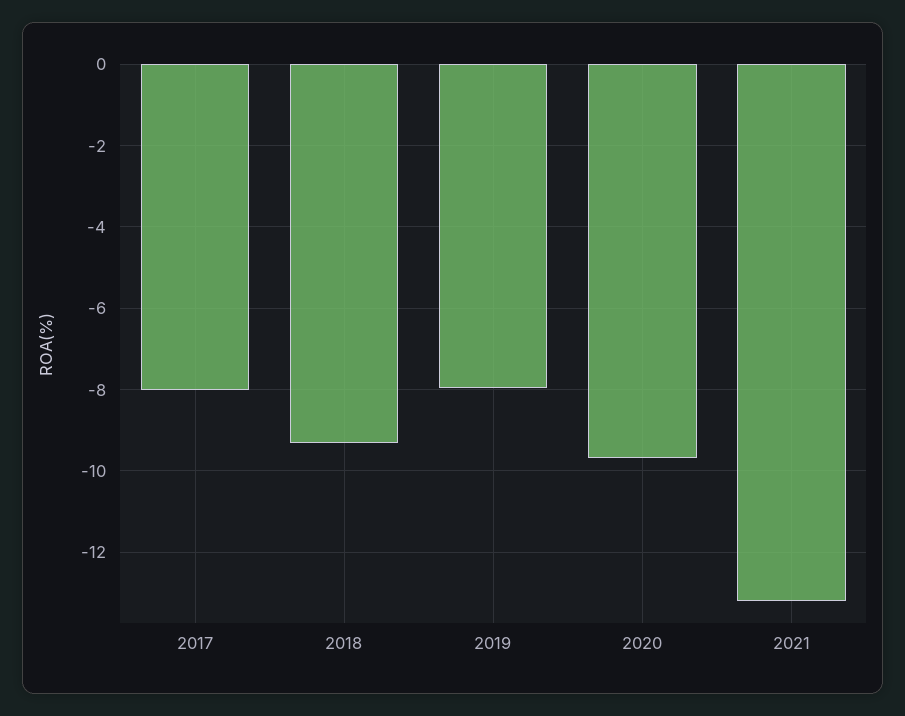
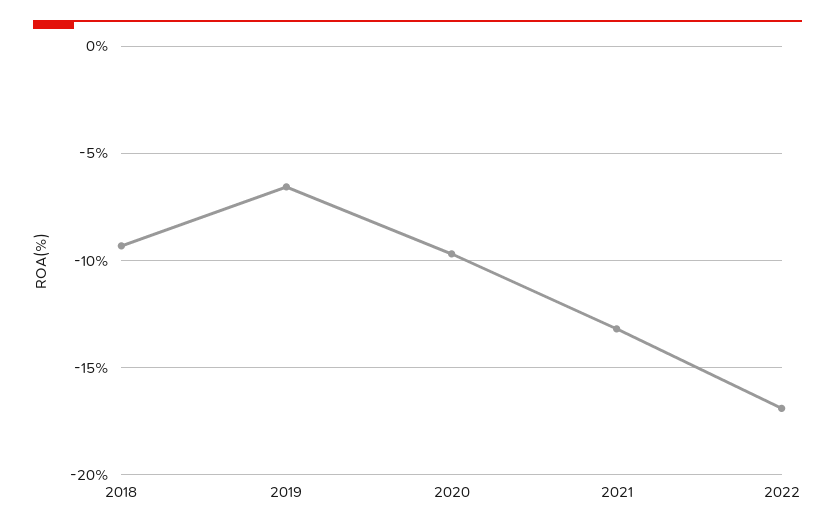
2017: -8 -> none
2019: -8 -> -6.5
2022: none -> -17

